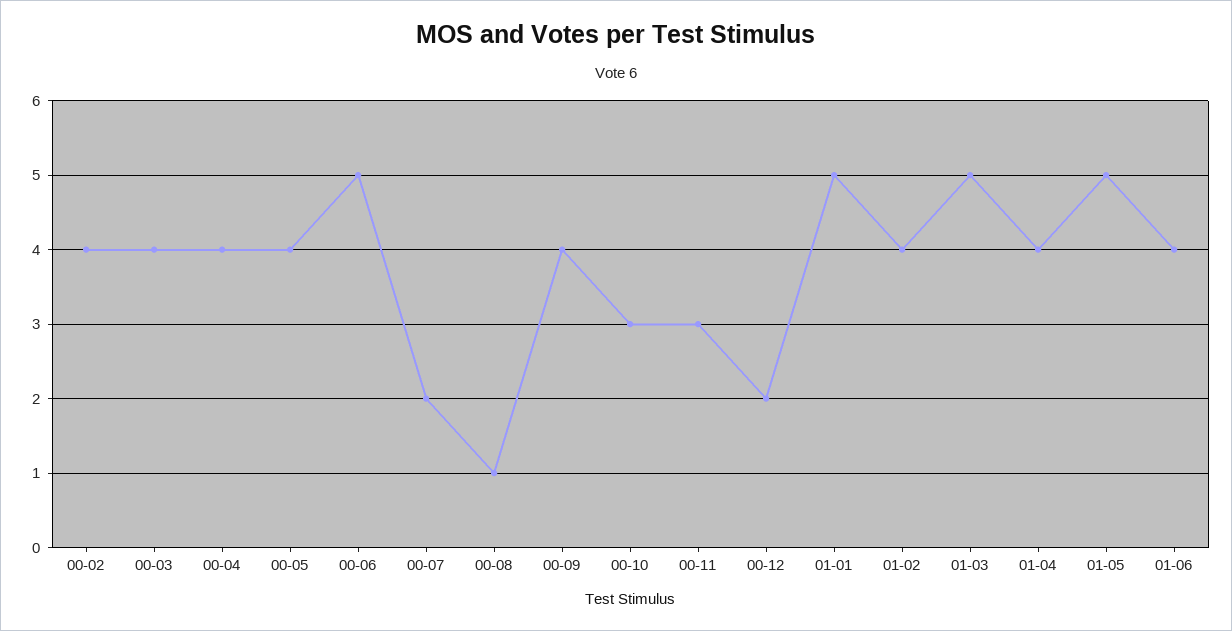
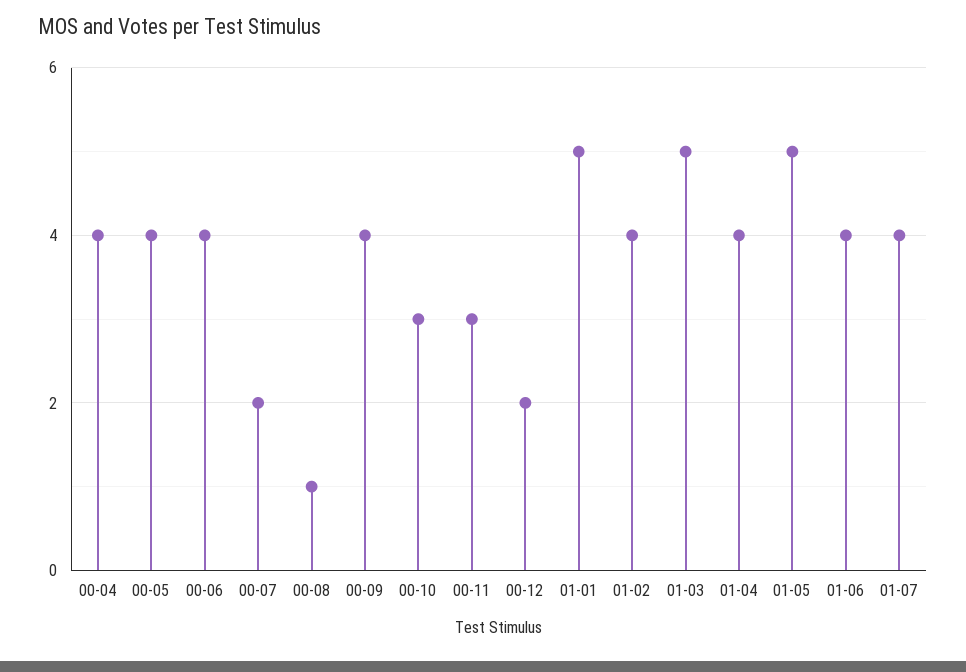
00-02: 4 -> none
00-03: 4 -> none
00-06: 5 -> 4
01-07: none -> 4

